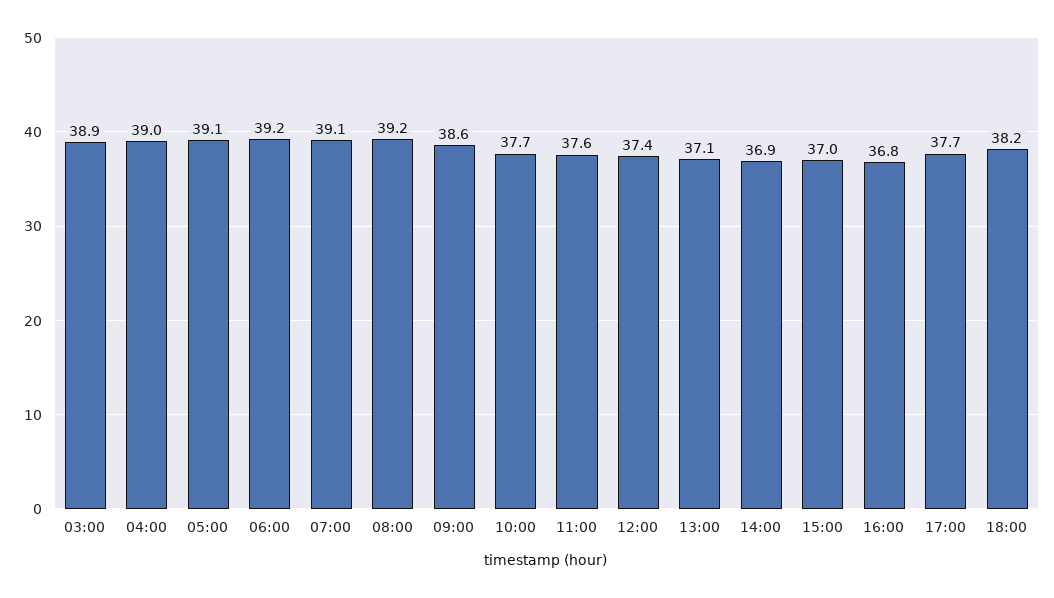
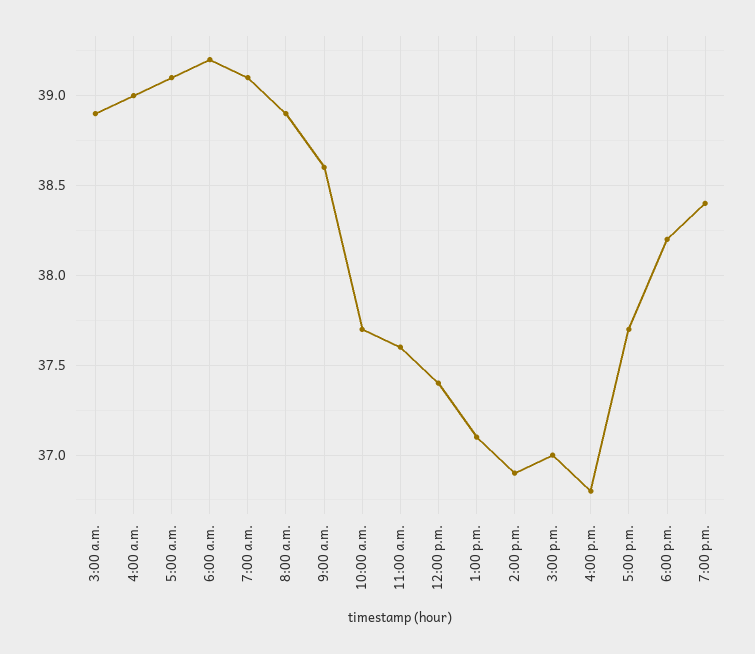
08:00: 39.2 -> 38.9
7:00 p.m.: none -> 38.4

